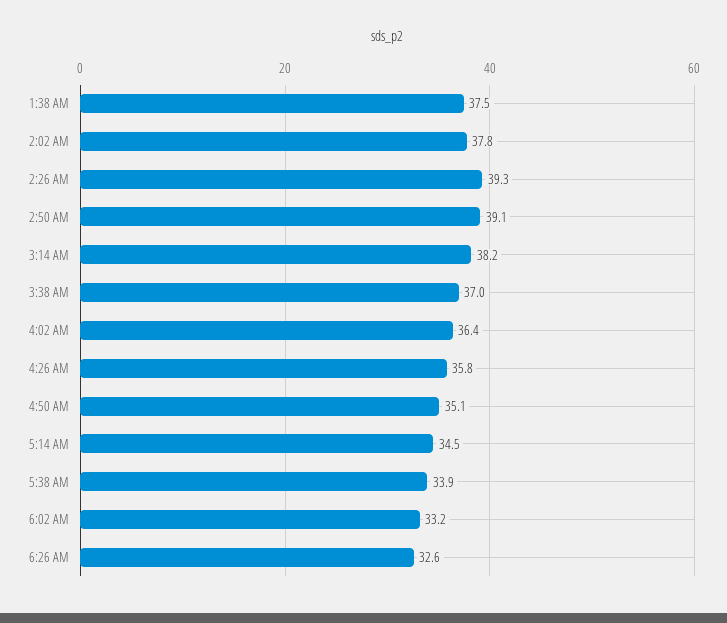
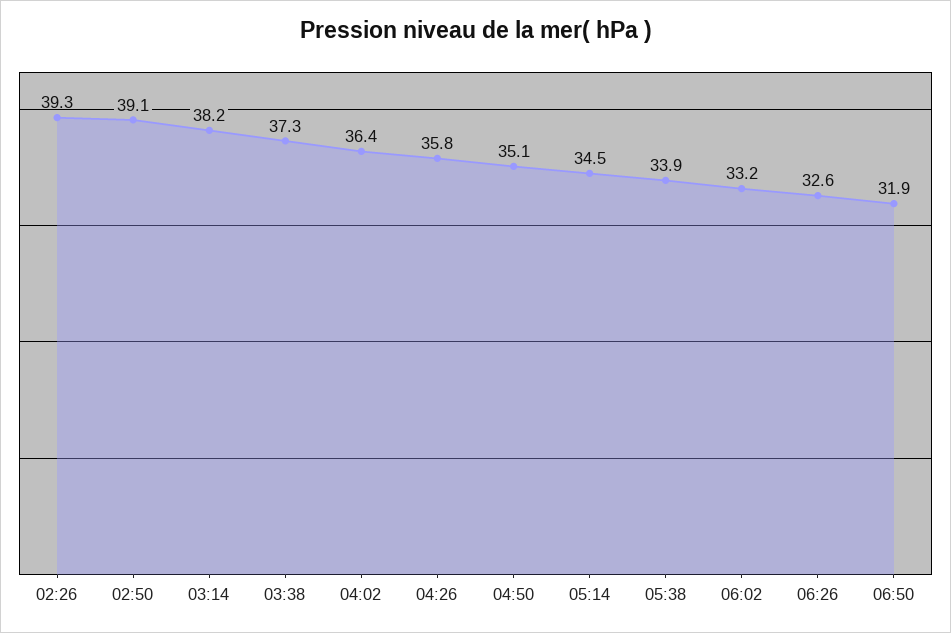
1:38 AM: 37.5 -> none
2:02 AM: 37.8 -> none
3:38 AM: 37 -> 37.3
06:50: none -> 31.9

